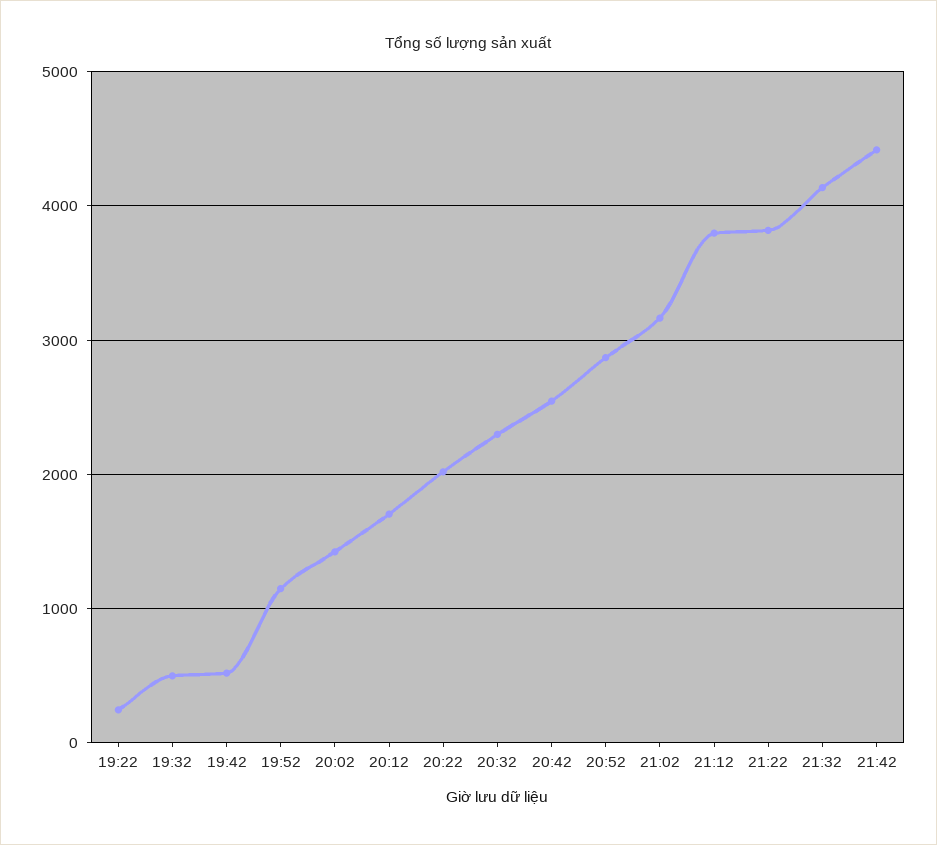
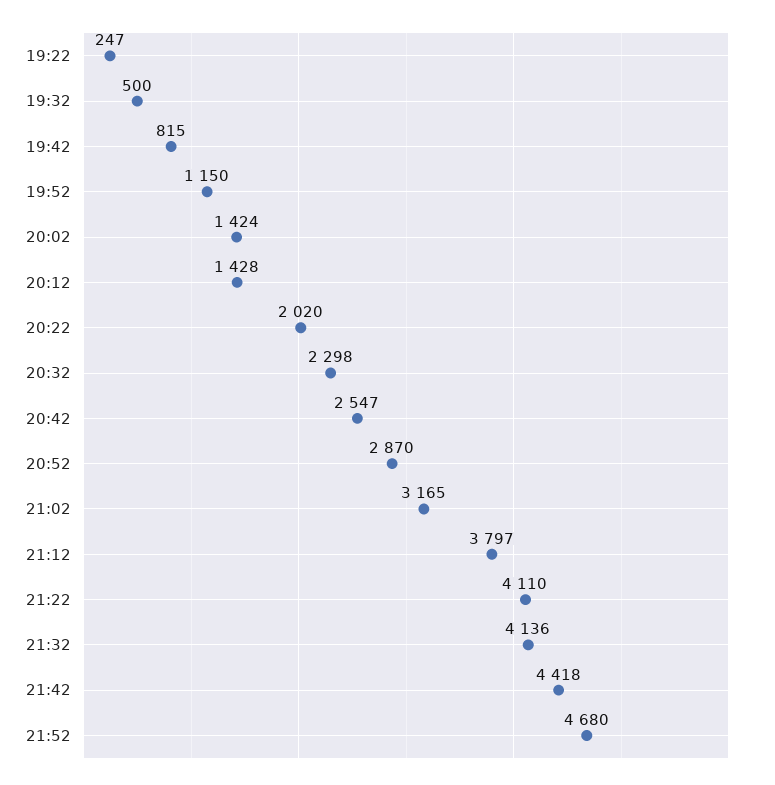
19:42: 500 -> 815
20:12: 1700 -> 1428
21:22: 3800 -> 4110
21:52: none -> 4680

